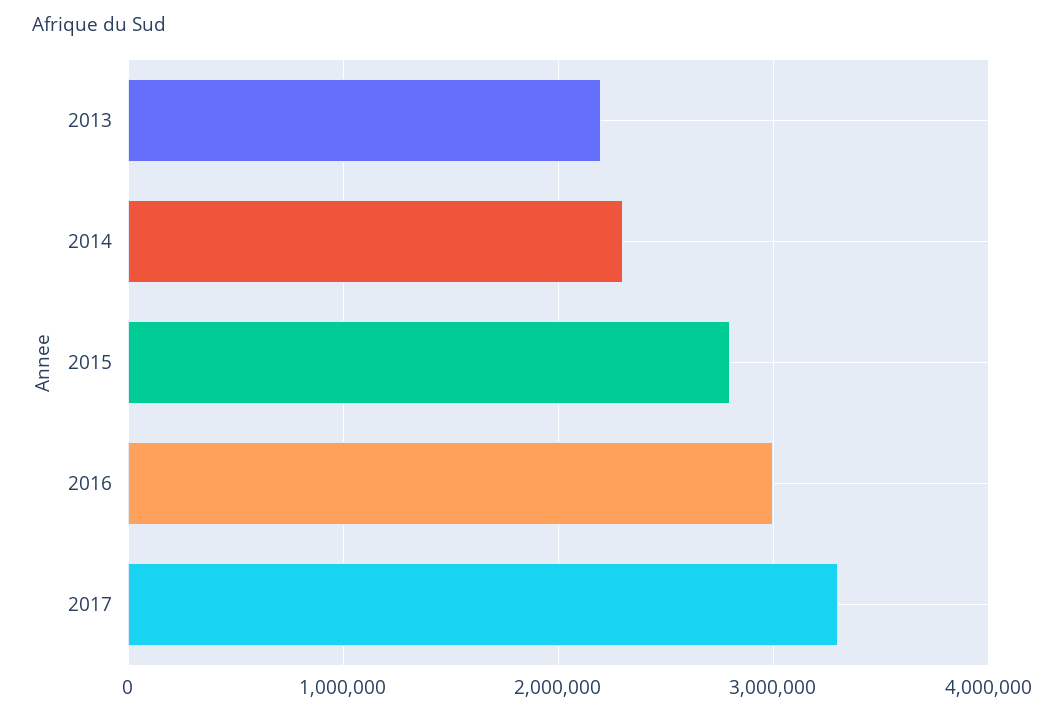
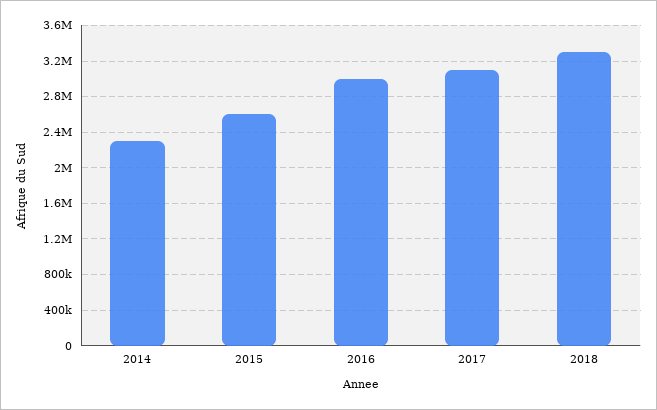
2013: 2200000 -> none
2015: 2800000 -> 2600000
2017: 3300000 -> 3100000
2018: none -> 3300000

